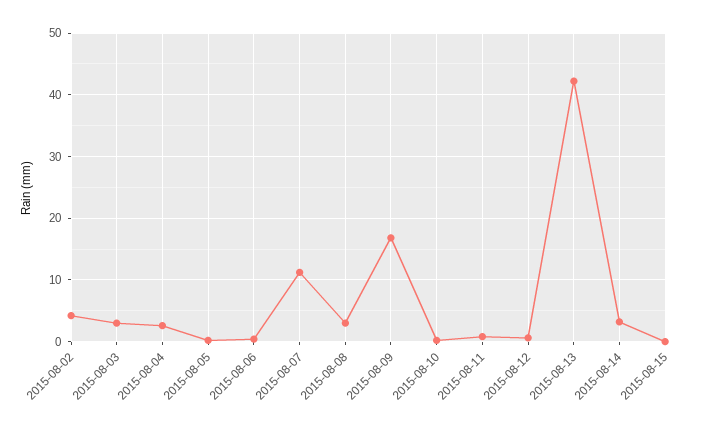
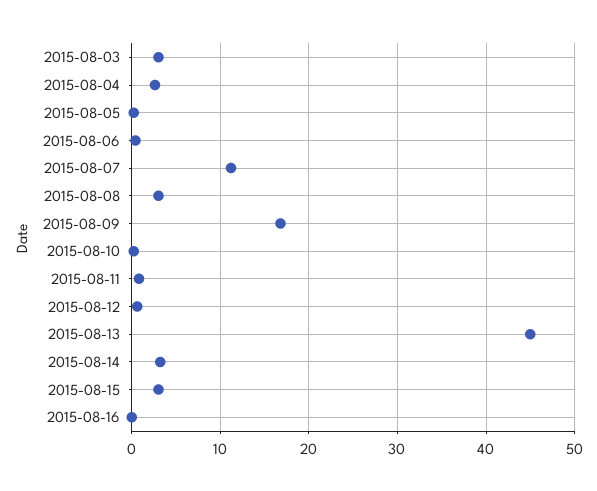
2015-08-02: 4 -> none
2015-08-13: 42 -> 45
2015-08-15: 0 -> 3
2015-08-16: none -> 0

